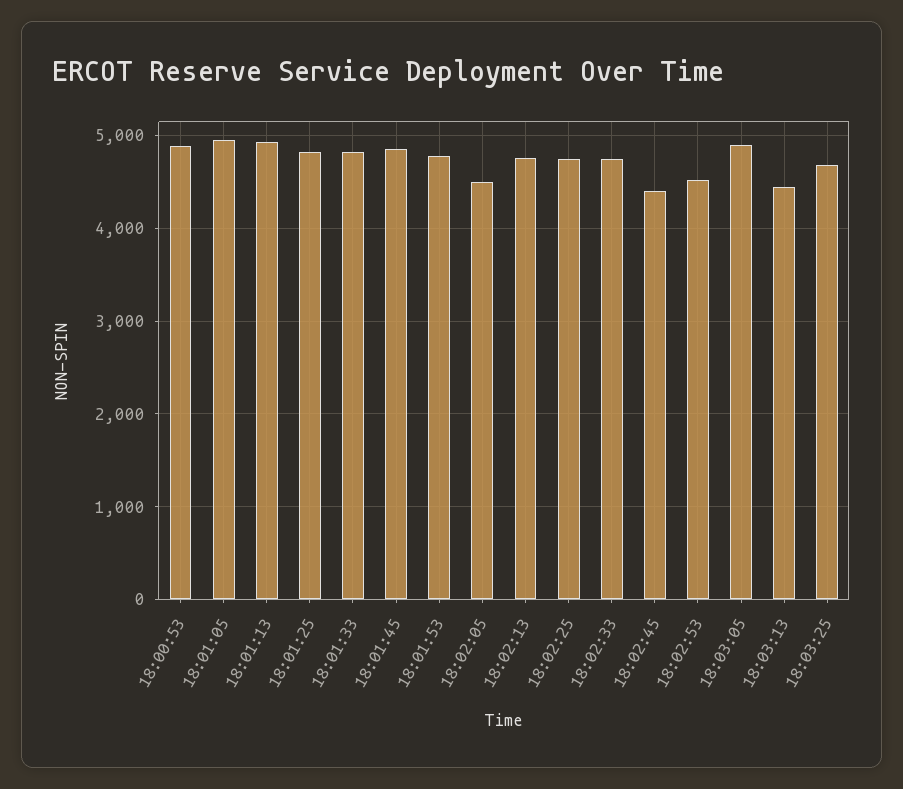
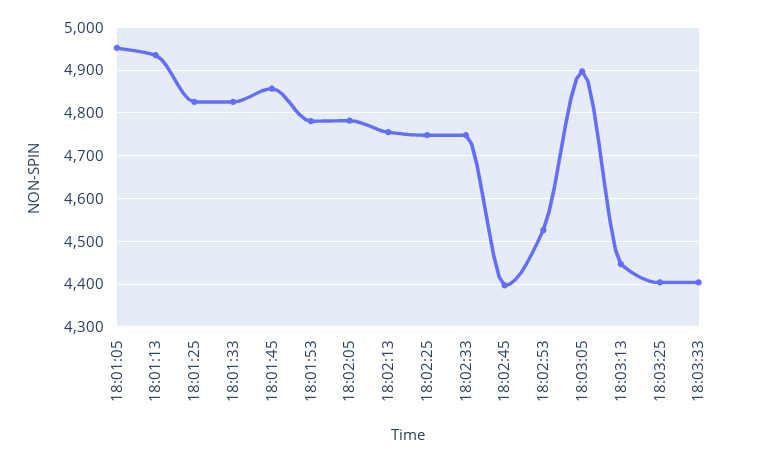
18:00:53: 4900 -> none
18:02:05: 4500 -> 4780
18:03:25: 4700 -> 4400
18:03:33: none -> 4400

